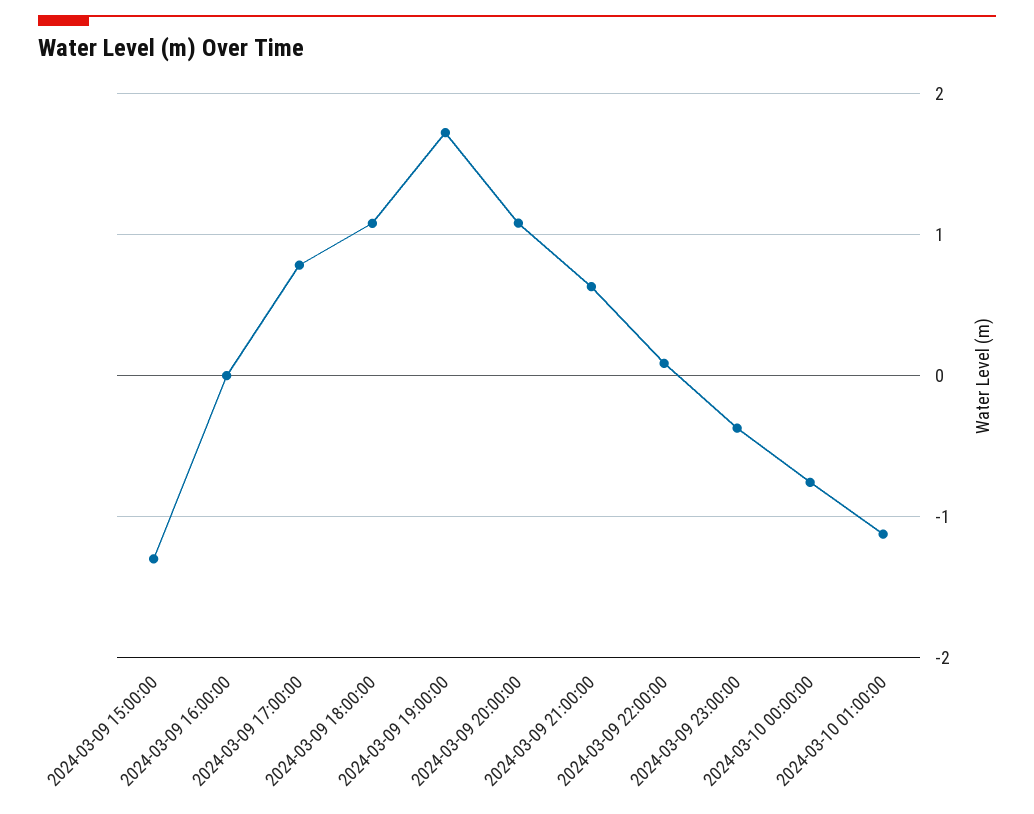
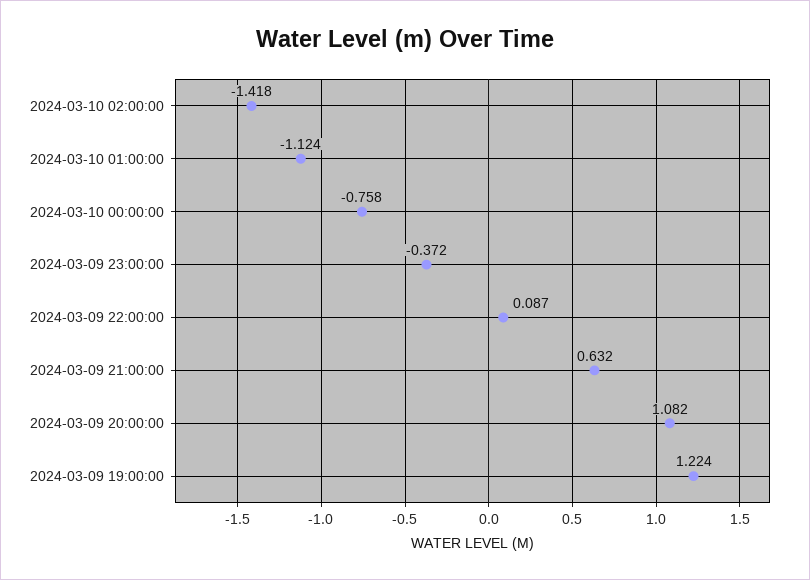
2024-03-09 15:00:00: -1.3 -> none
2024-03-09 16:00:00: 0 -> none
2024-03-09 17:00:00: 0.8 -> none
2024-03-09 18:00:00: 1.1 -> none
2024-03-09 19:00:00: 1.7 -> 1.224
2024-03-10 02:00:00: none -> -1.418

